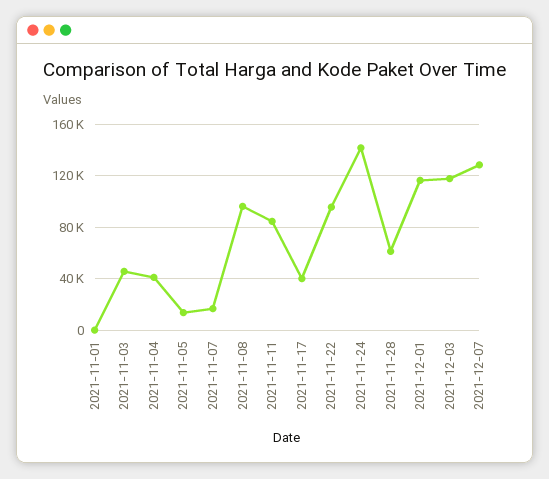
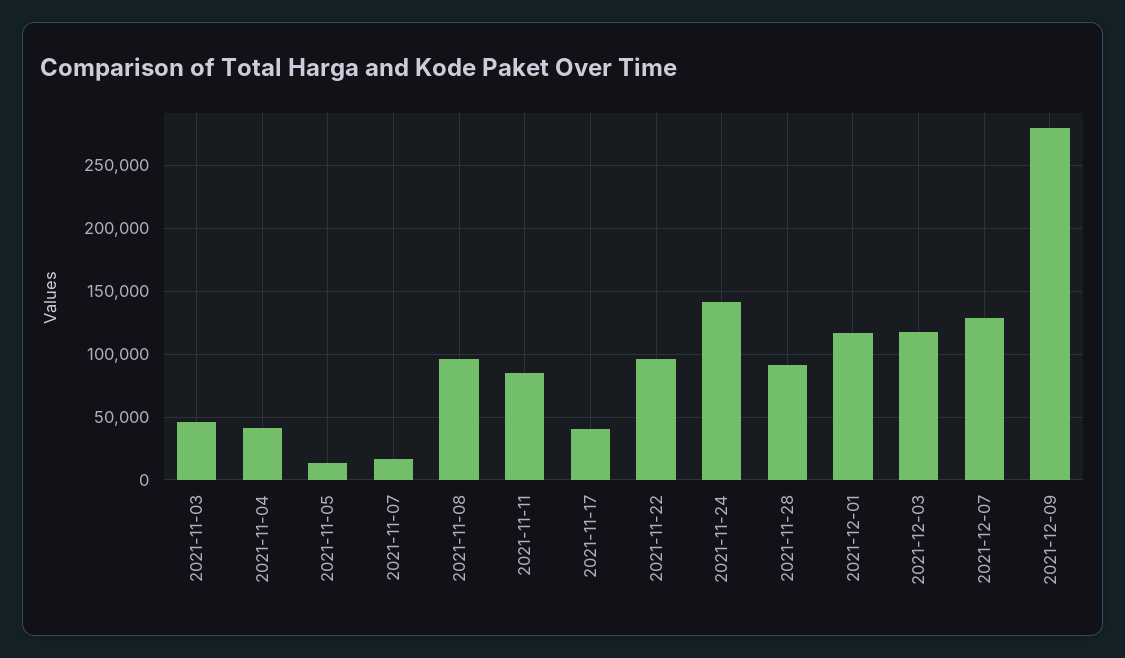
2021-11-01: 0 -> none
2021-11-28: 60000 -> 90000
2021-12-09: none -> 280000

